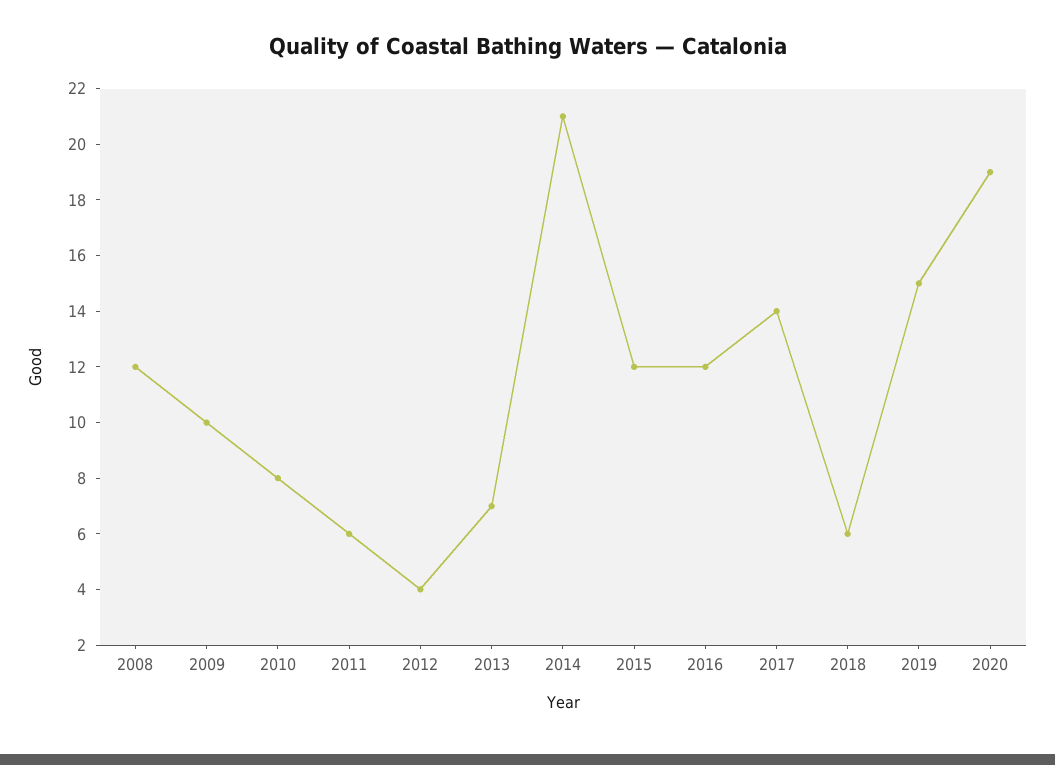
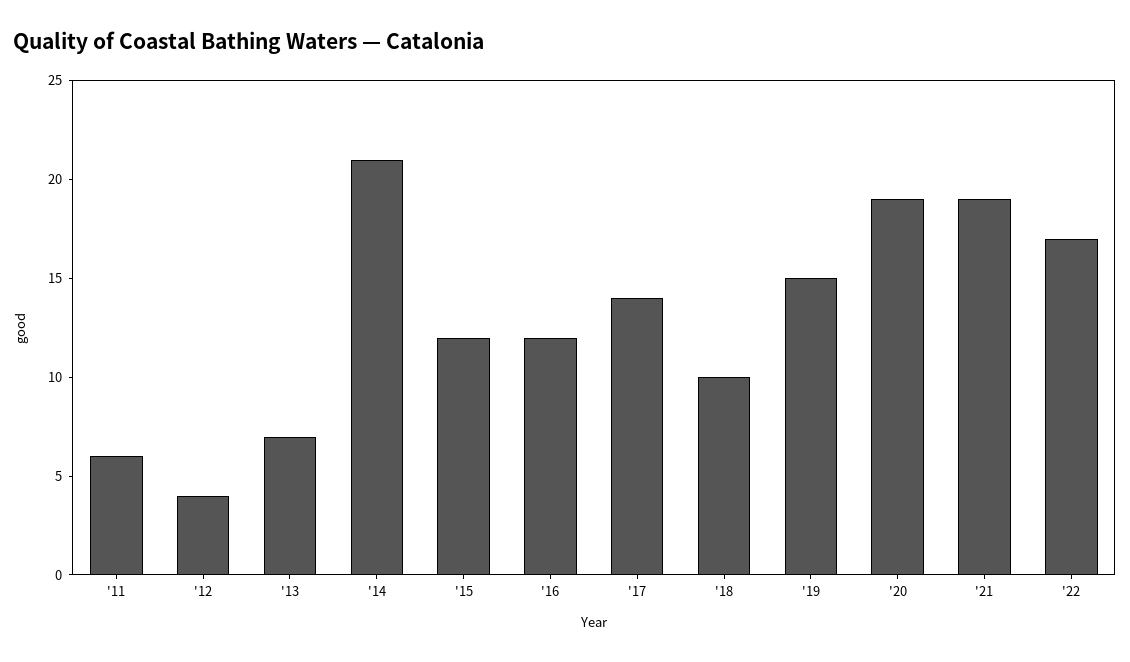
2008: 12 -> none
2009: 10 -> none
2010: 8 -> none
2018: 6 -> 10
'21: none -> 19
'22: none -> 17

